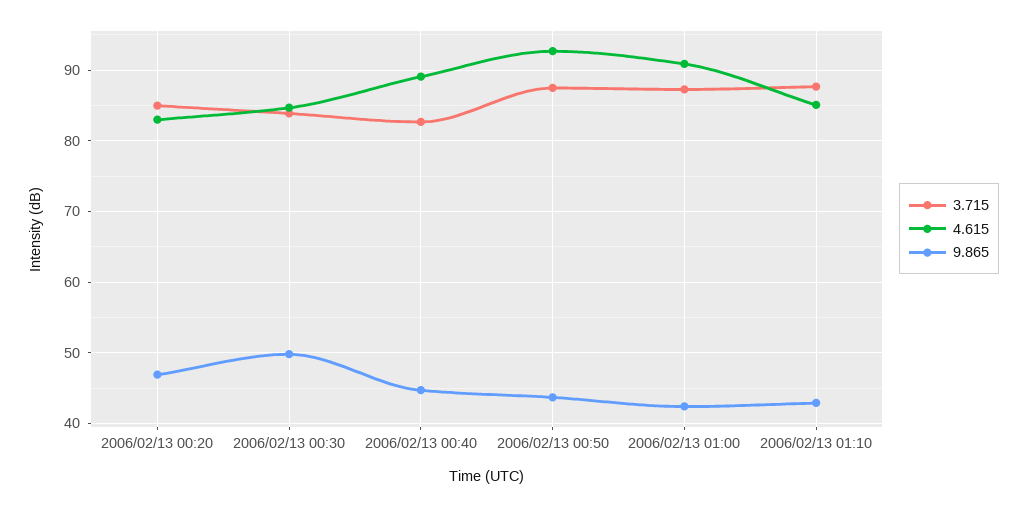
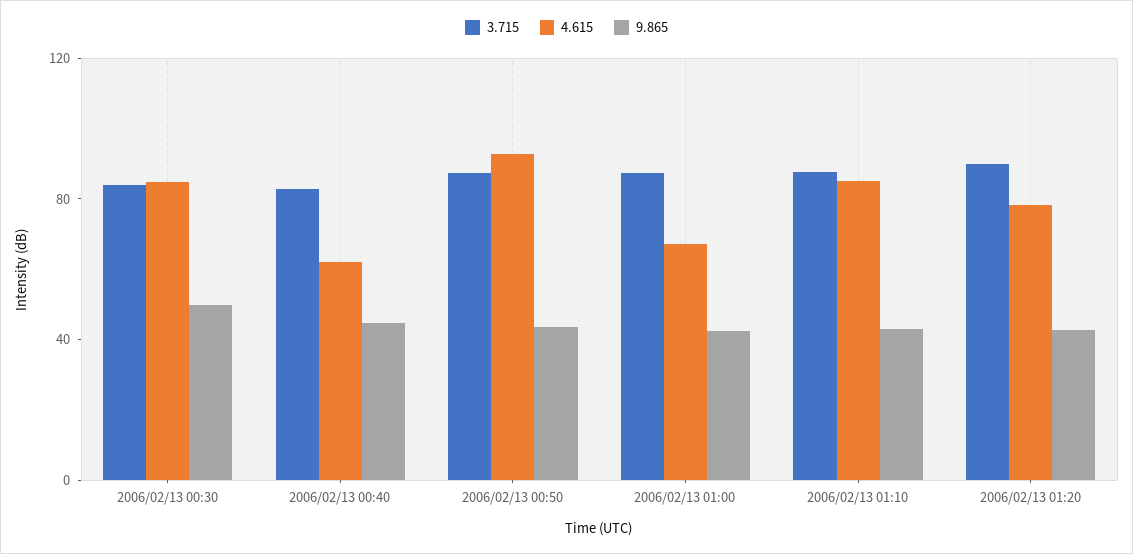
3.715, 2006/02/13 00:20: 85 -> none
4.615, 2006/02/13 00:20: 83 -> none
9.865, 2006/02/13 00:20: 47 -> none
4.615, 2006/02/13 00:40: 89 -> 60
4.615, 2006/02/13 01:00: 91 -> 70
3.715, 2006/02/13 01:20: none -> 90
4.615, 2006/02/13 01:20: none -> 80
9.865, 2006/02/13 01:20: none -> 40

